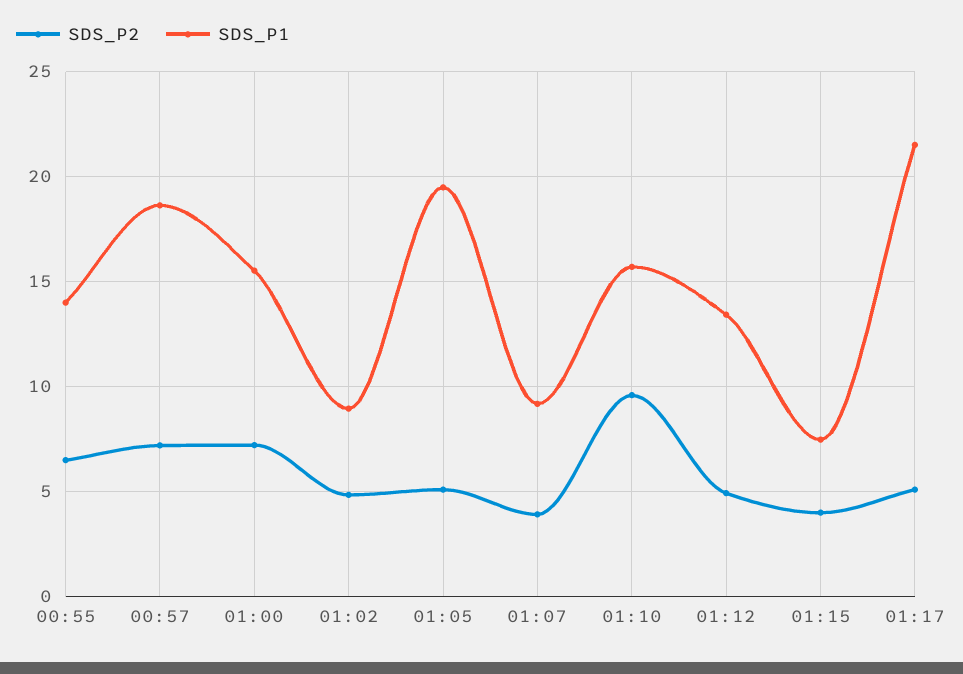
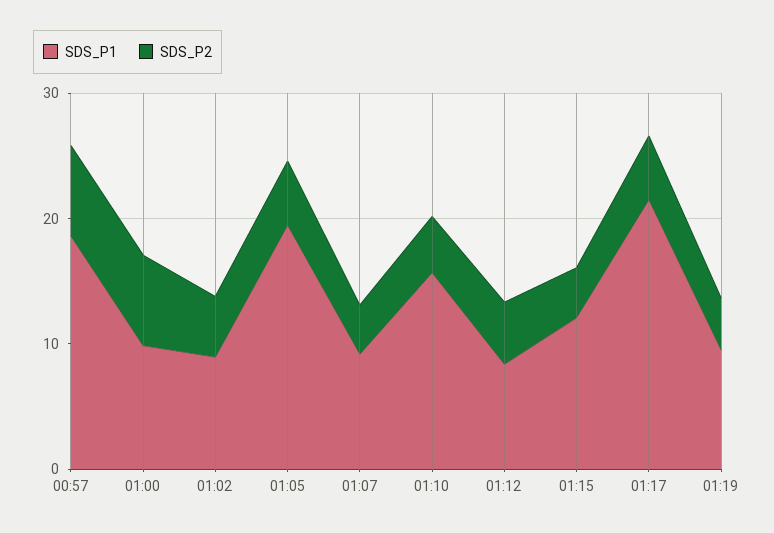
SDS_P2, 00:55: 6.5 -> none
SDS_P1, 00:55: 14 -> none
SDS_P1, 01:00: 15.5 -> 10
SDS_P2, 01:10: 9.5 -> 4
SDS_P1, 01:12: 13.5 -> 8
SDS_P1, 01:15: 7.5 -> 12
SDS_P1, 01:19: none -> 10
SDS_P2, 01:19: none -> 4

